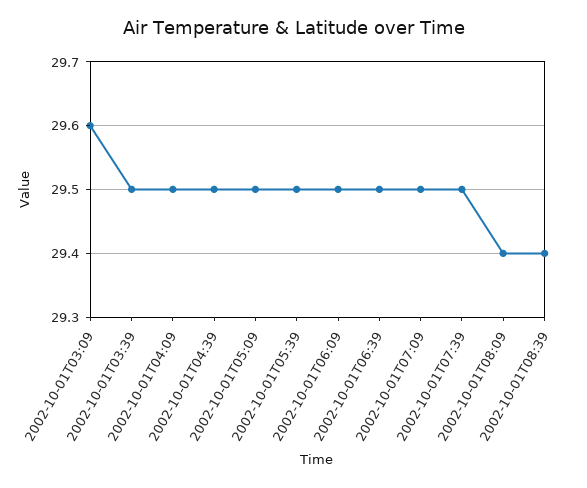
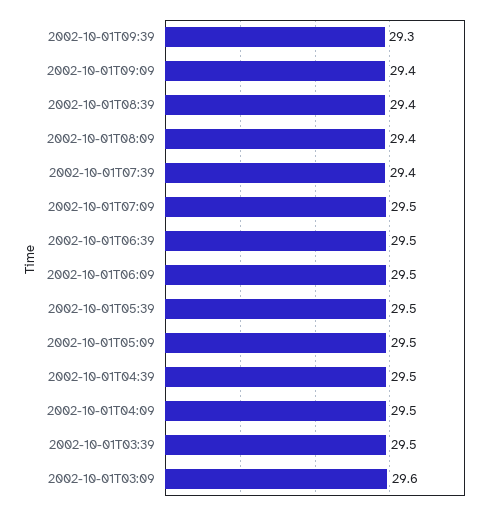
2002-10-01T07:39: 29.5 -> 29.4
2002-10-01T09:39: none -> 29.3
2002-10-01T09:09: none -> 29.4

